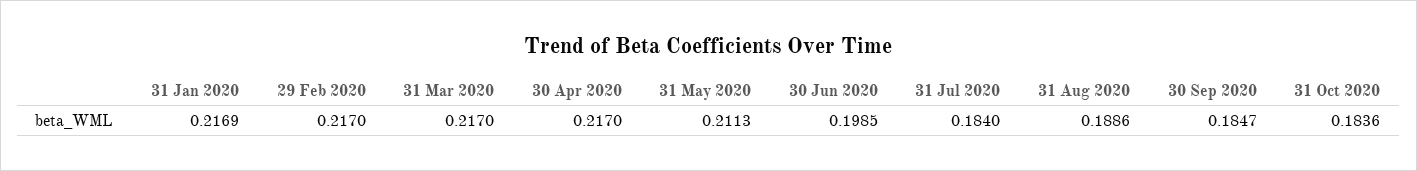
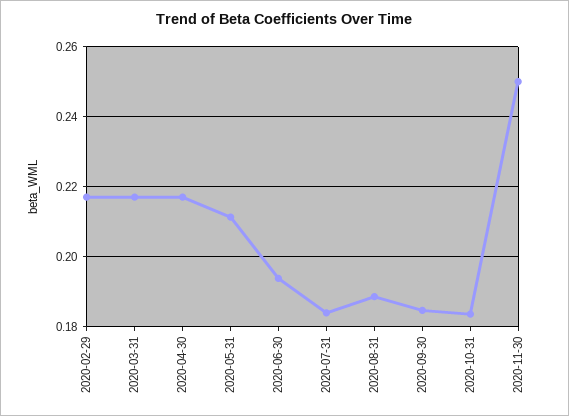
31 Jan 2020: 0.2169 -> none
30 Jun 2020: 0.1985 -> 0.194
2020-11-30: none -> 0.25

